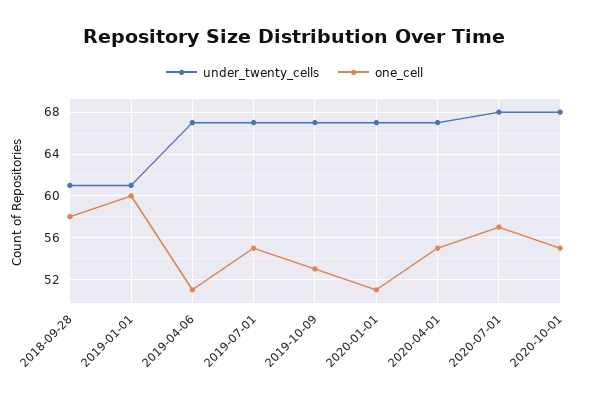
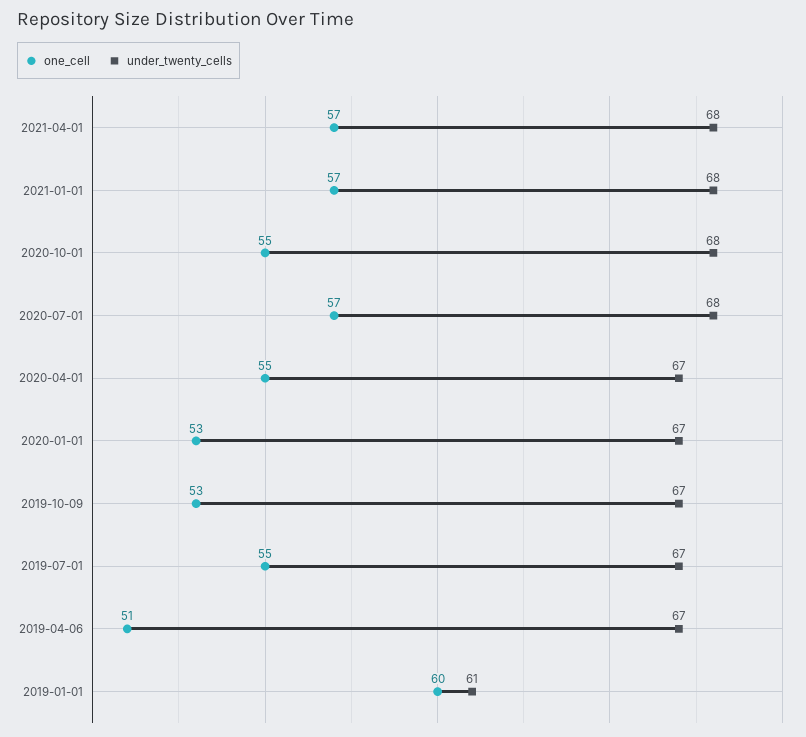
under_twenty_cells, 2018-09-28: 61 -> none
one_cell, 2018-09-28: 58 -> none
one_cell, 2020-01-01: 51 -> 53
one_cell, 2021-04-01: none -> 57
under_twenty_cells, 2021-04-01: none -> 68
one_cell, 2021-01-01: none -> 57
under_twenty_cells, 2021-01-01: none -> 68

